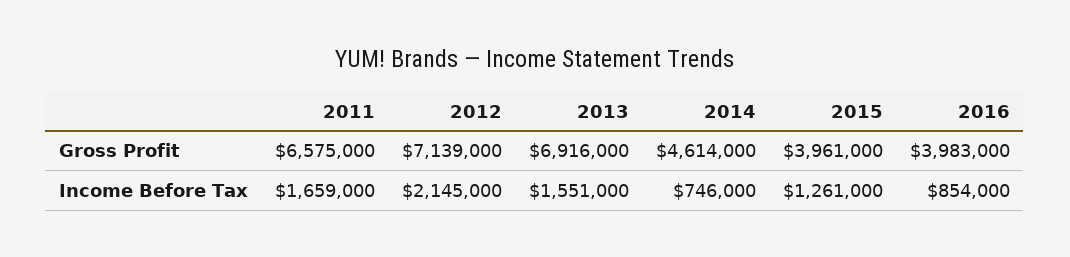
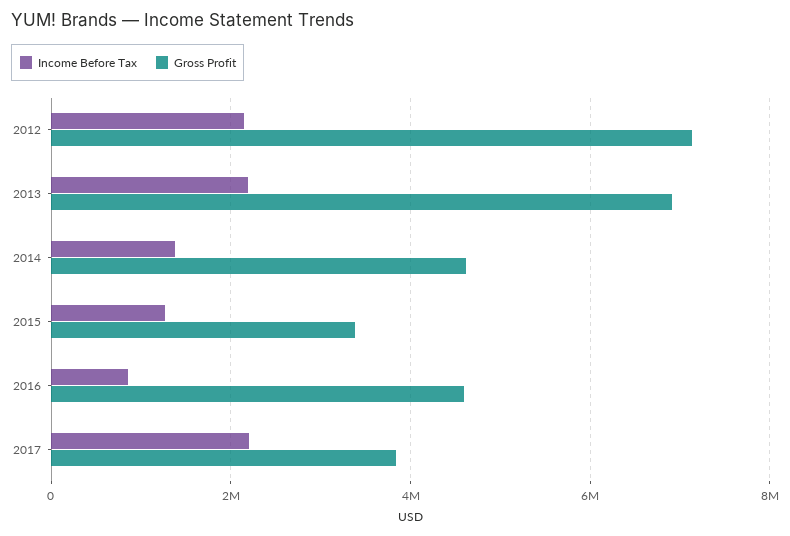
Gross Profit, 2011: 6575000 -> none
Gross Profit, 2015: 3961000 -> 3400000
Gross Profit, 2016: 3983000 -> 4600000
Income Before Tax, 2011: 1659000 -> none
Income Before Tax, 2013: 1551000 -> 2200000
Income Before Tax, 2014: 746000 -> 1400000
Income Before Tax, 2017: none -> 2200000
Gross Profit, 2017: none -> 3800000

